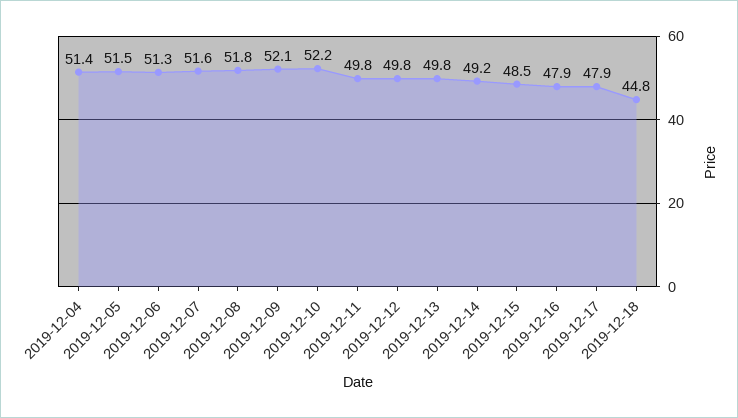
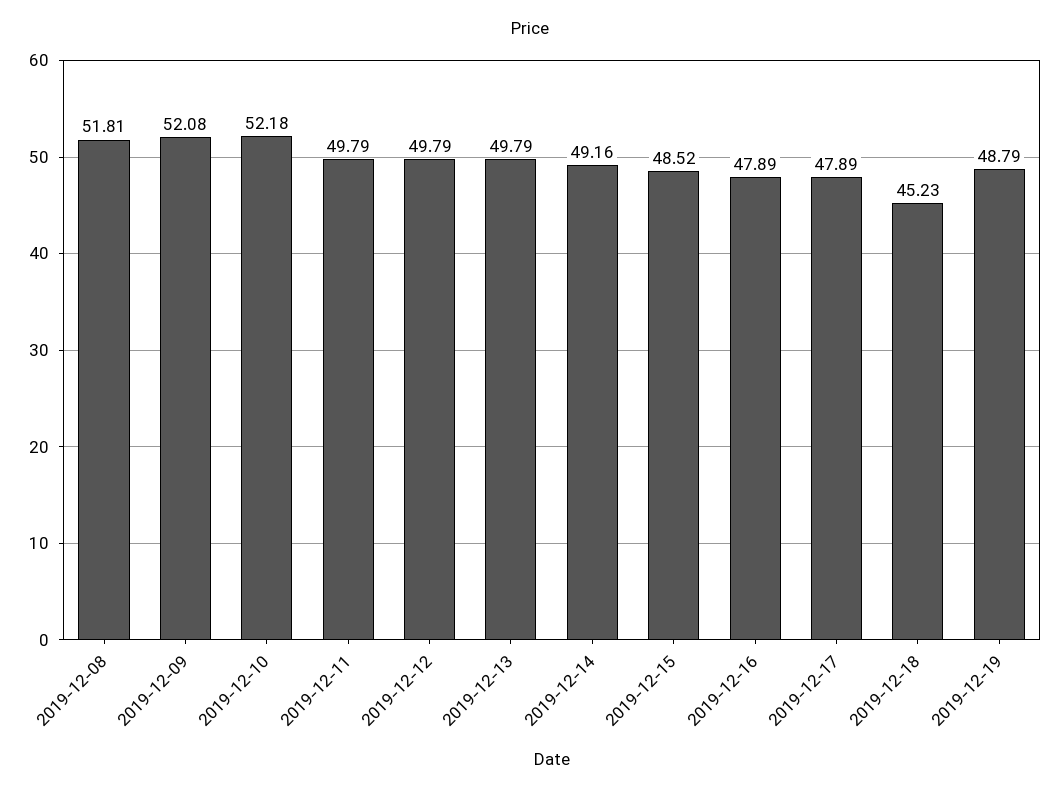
2019-12-04: 51.4 -> none
2019-12-05: 51.5 -> none
2019-12-06: 51.3 -> none
2019-12-07: 51.6 -> none
2019-12-18: 44.8 -> 45.23
2019-12-19: none -> 48.79

